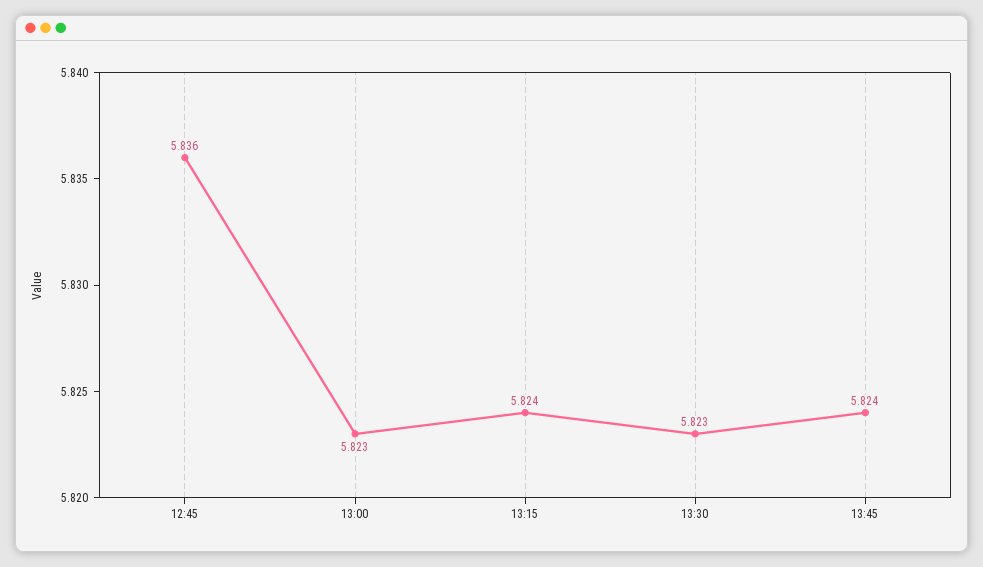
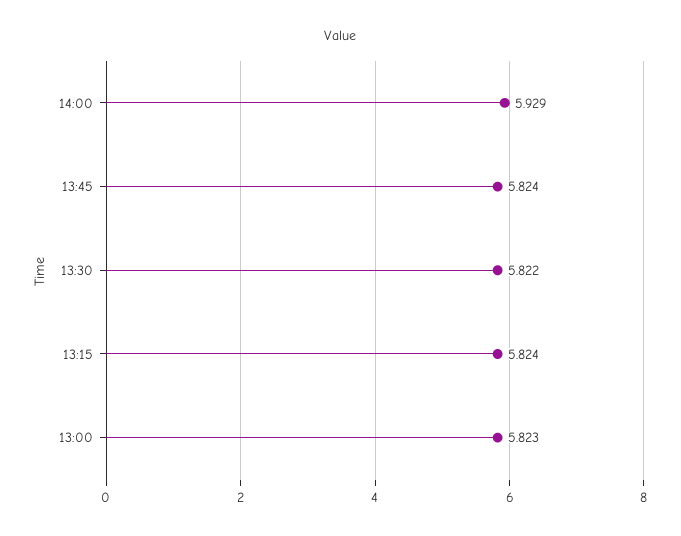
12:45: 5.836 -> none
13:30: 5.823 -> 5.822
14:00: none -> 5.929

